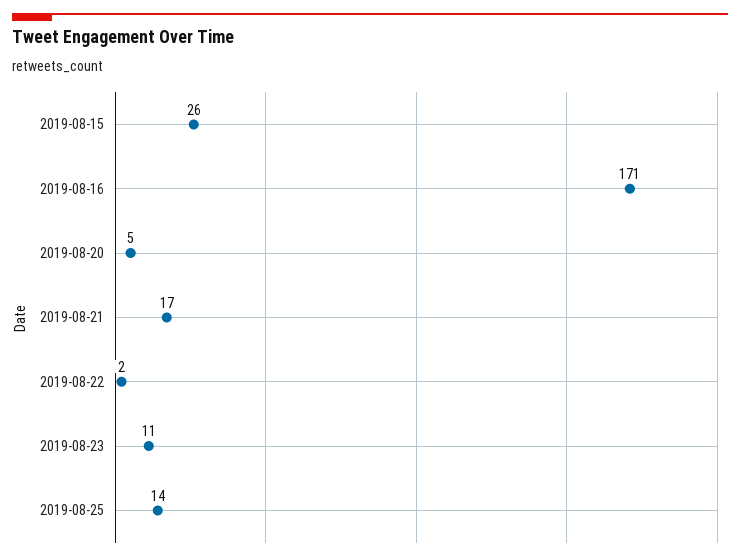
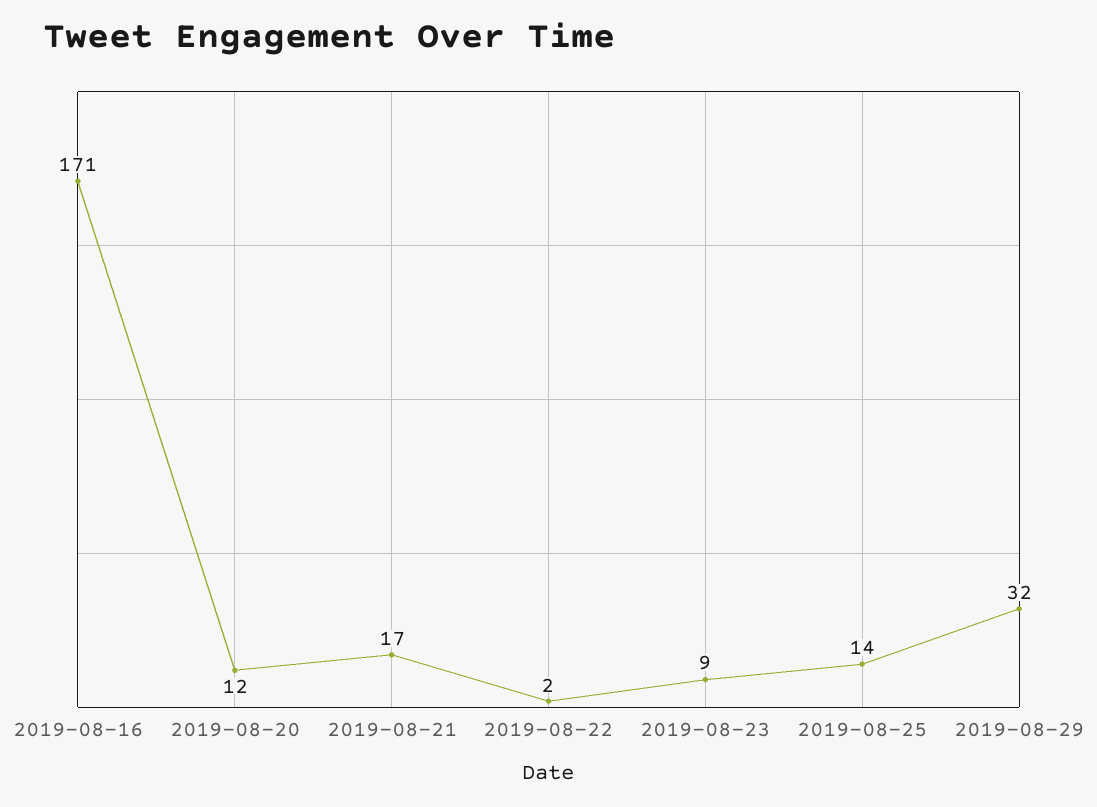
2019-08-15: 26 -> none
2019-08-20: 5 -> 12
2019-08-23: 11 -> 9
2019-08-29: none -> 32

